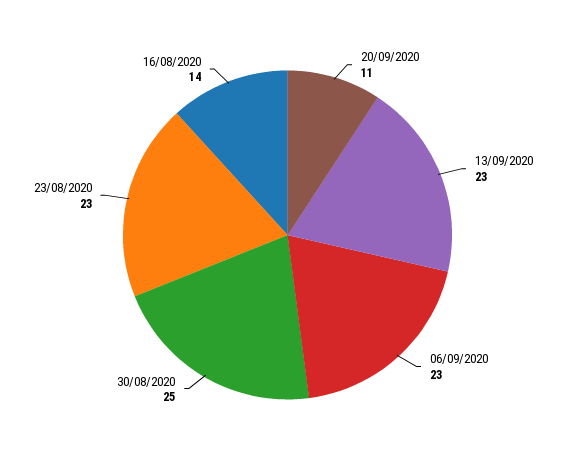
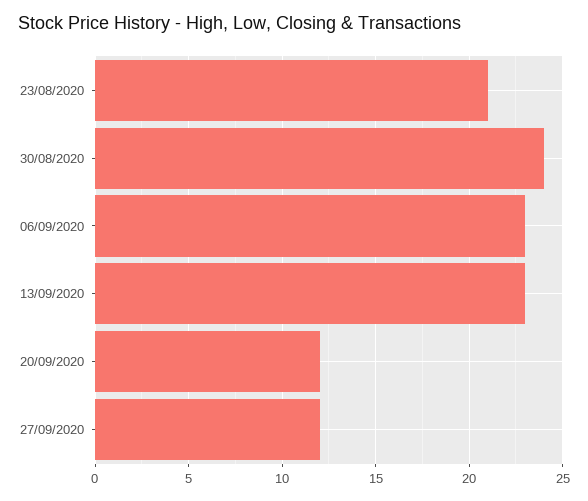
20/09/2020: 11 -> 12
30/08/2020: 25 -> 24
23/08/2020: 23 -> 21
16/08/2020: 14 -> none
27/09/2020: none -> 12

